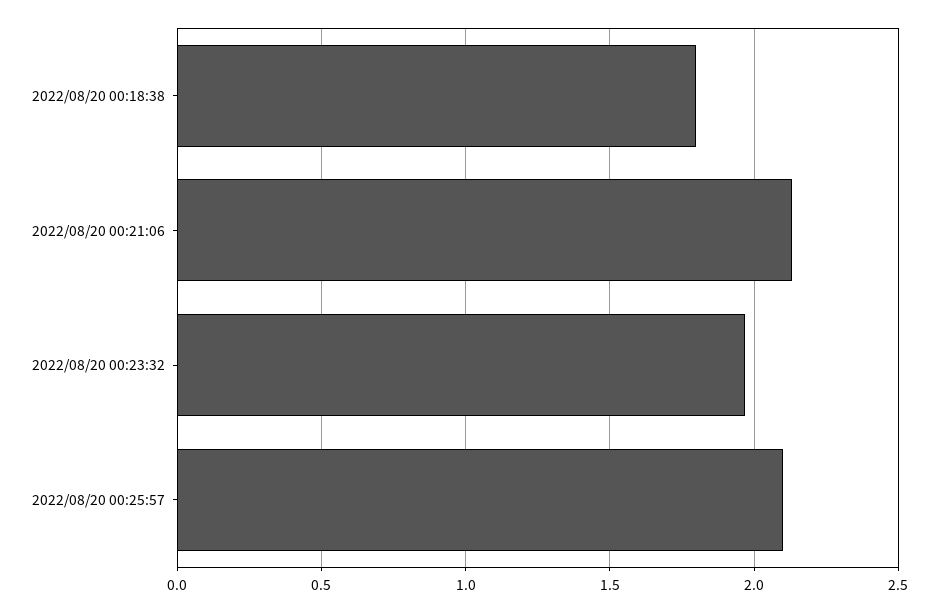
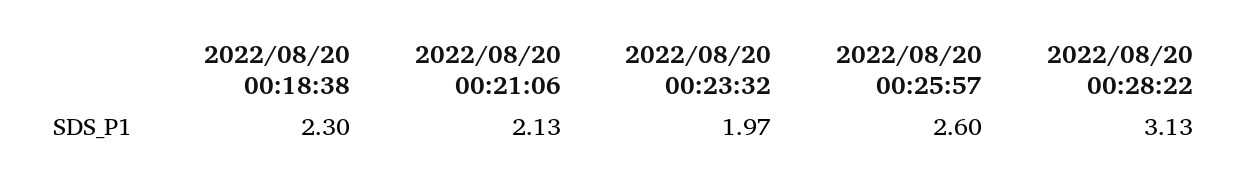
2022/08/20 00:18:38: 1.8 -> 2.3
2022/08/20 00:25:57: 2.1 -> 2.6
2022/08/20 00:28:22: none -> 3.13

